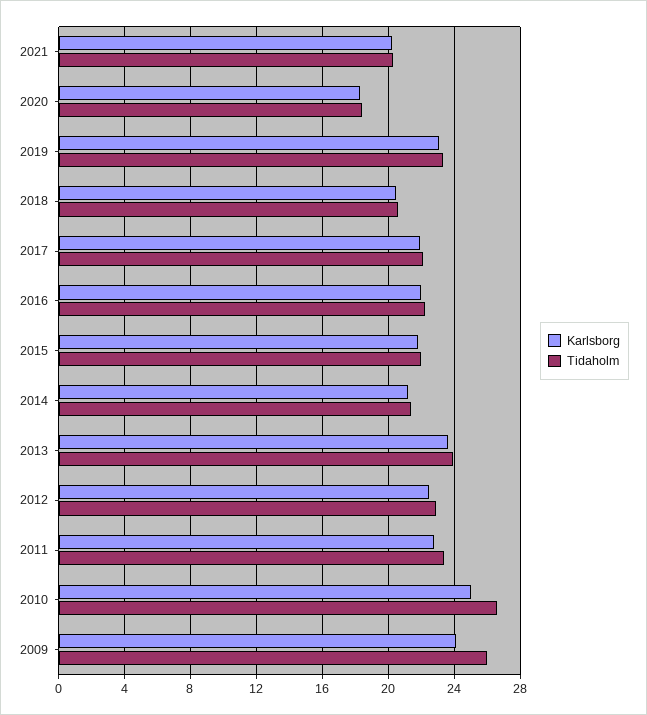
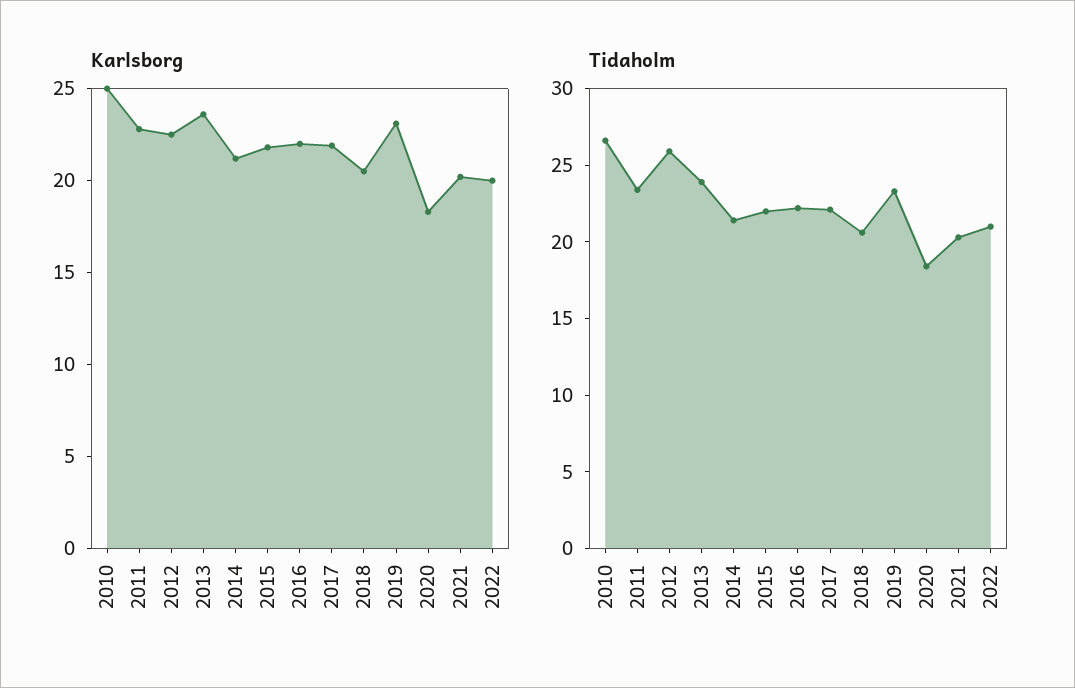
Tidaholm, 2012: 23 -> 26
Karlsborg, 2009: 24 -> none
Tidaholm, 2009: 26 -> none
Karlsborg, 2022: none -> 20
Tidaholm, 2022: none -> 21

